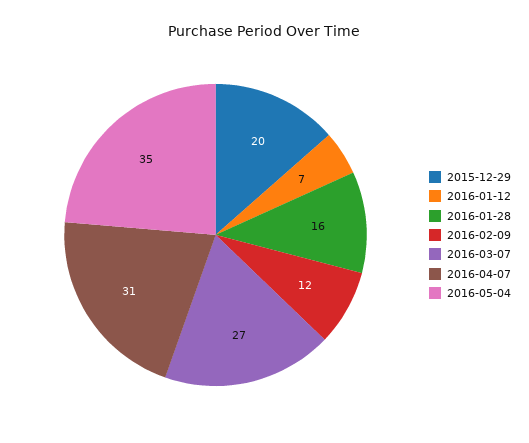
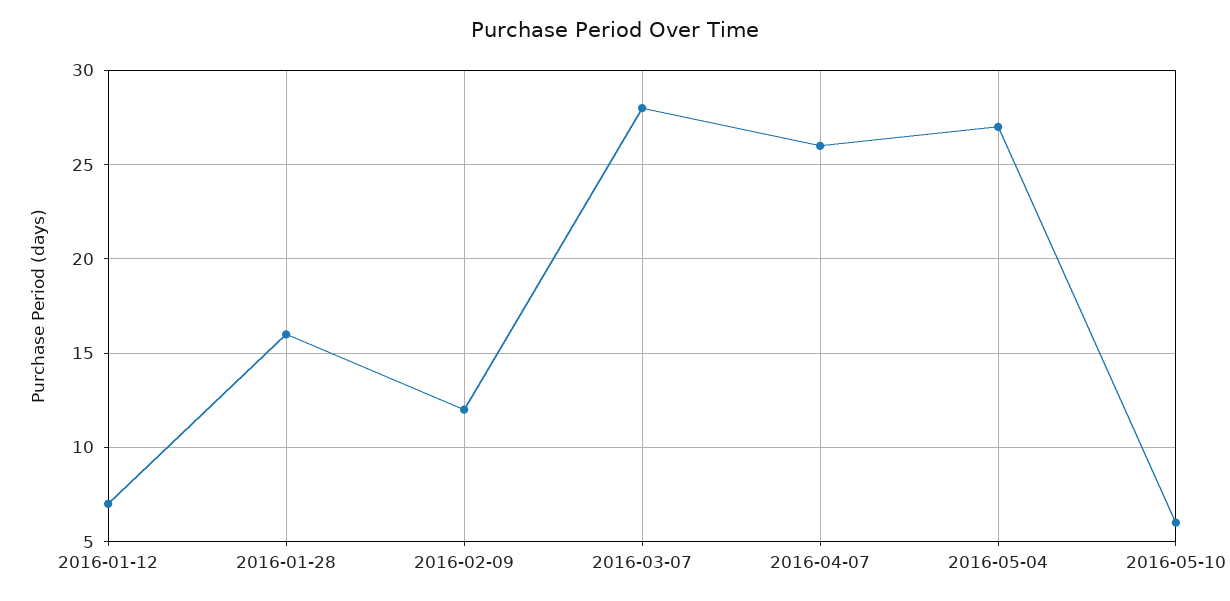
2015-12-29: 20 -> none
2016-03-07: 27 -> 28
2016-04-07: 31 -> 26
2016-05-04: 35 -> 27
2016-05-10: none -> 6

